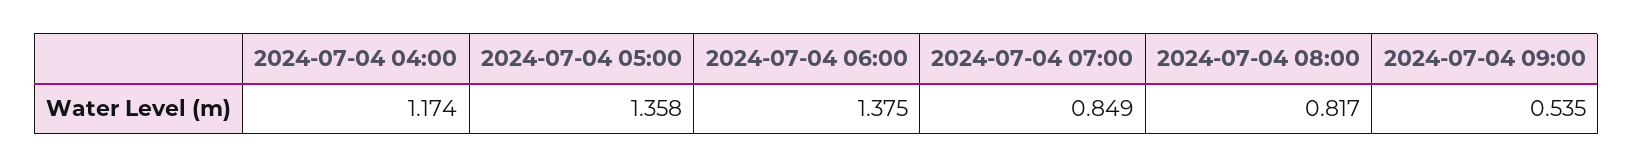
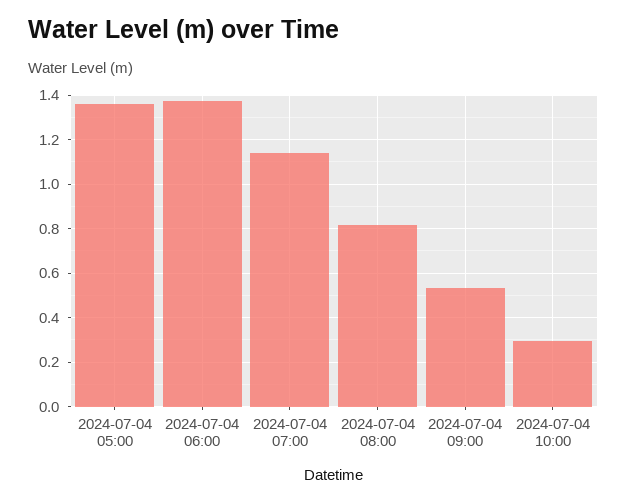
2024-07-04 04:00: 1.174 -> none
2024-07-04 07:00: 0.849 -> 1.15
2024-07-04 10:00: none -> 0.3

